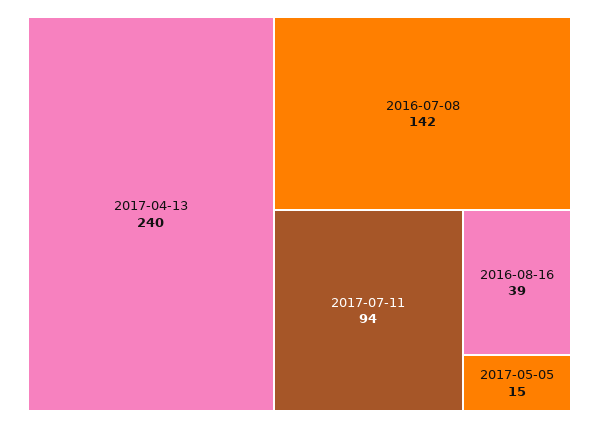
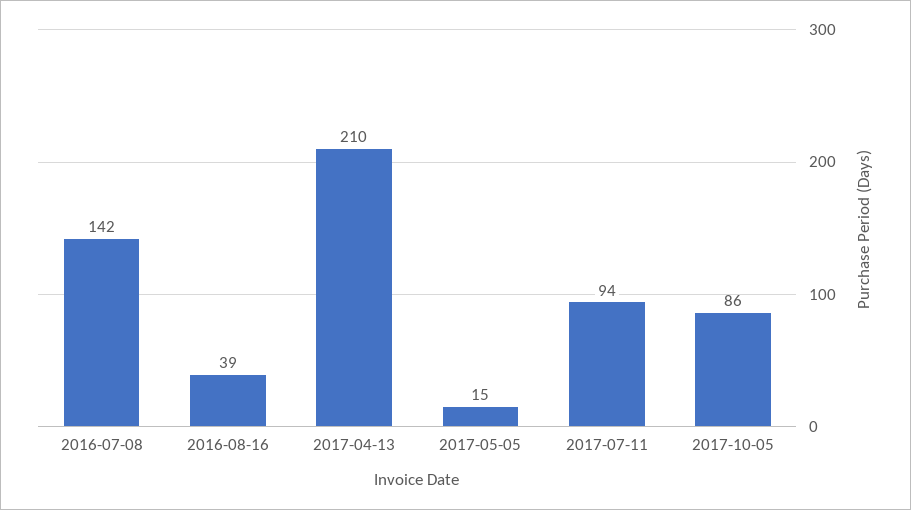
2017-04-13: 240 -> 210
2017-10-05: none -> 86

